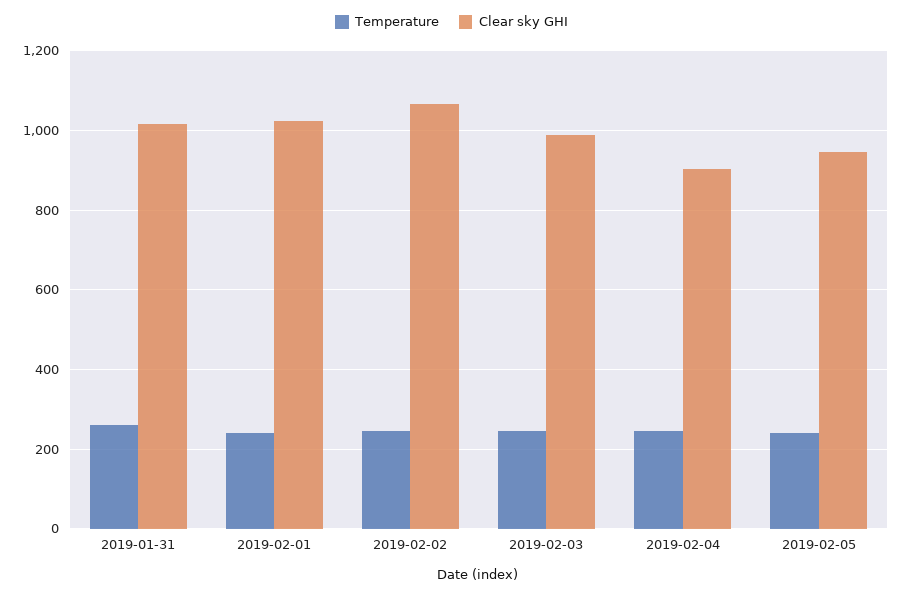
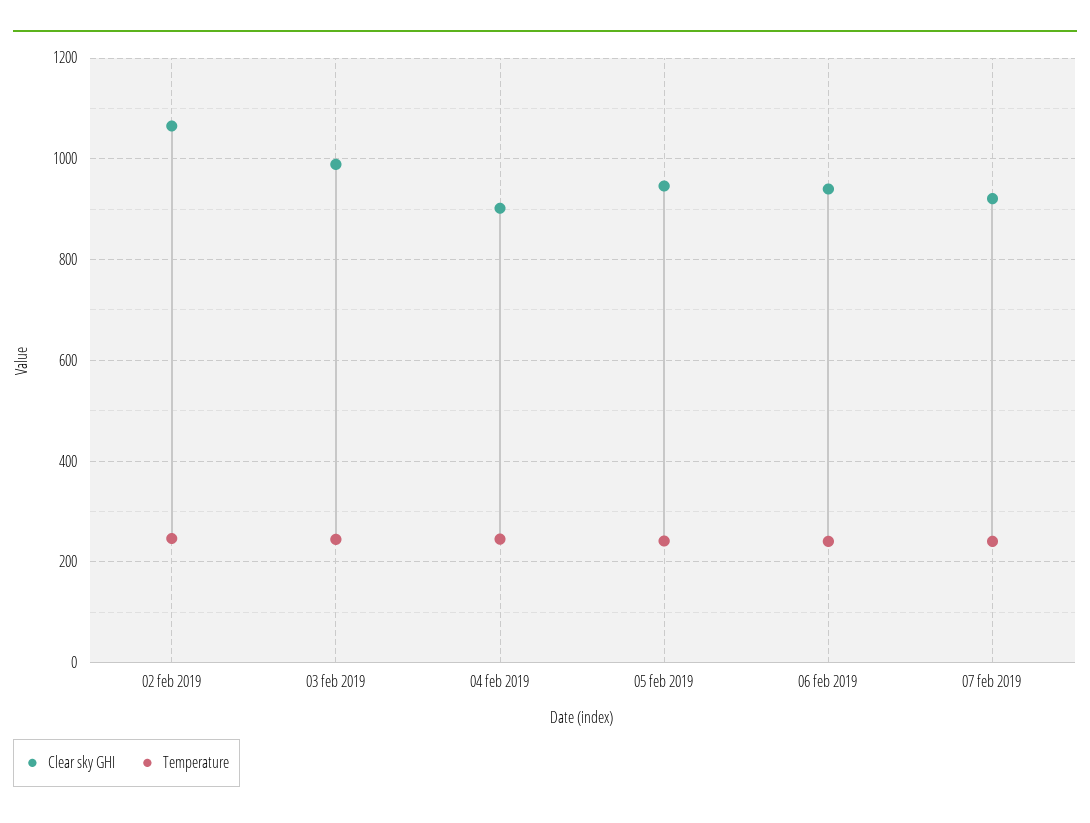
Temperature, 2019-01-31: 260 -> none
Clear sky GHI, 2019-01-31: 1020 -> none
Temperature, 2019-02-01: 240 -> none
Clear sky GHI, 2019-02-01: 1020 -> none
Clear sky GHI, 06 feb 2019: none -> 940
Temperature, 06 feb 2019: none -> 240
Clear sky GHI, 07 feb 2019: none -> 920
Temperature, 07 feb 2019: none -> 240

